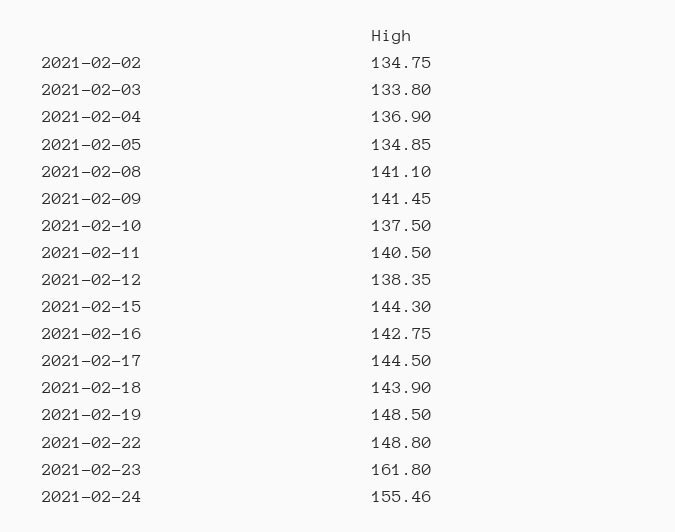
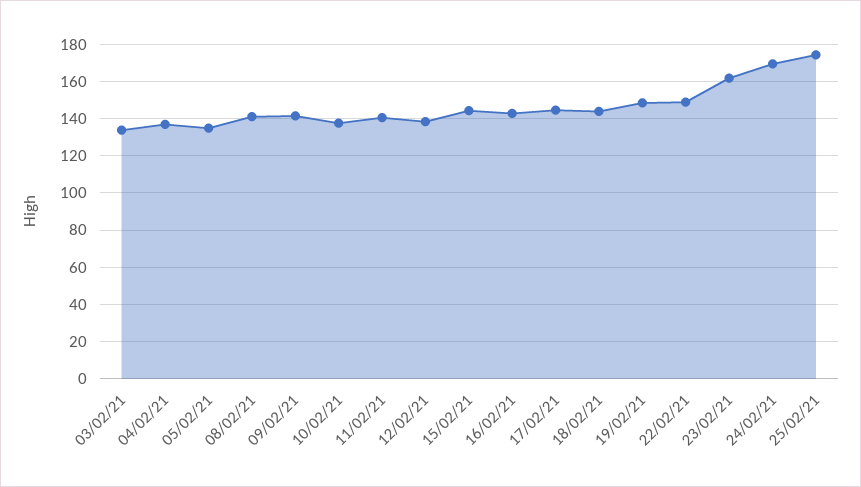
2021-02-02: 134.75 -> none
2021-02-24: 155.46 -> 170
25/02/21: none -> 175

